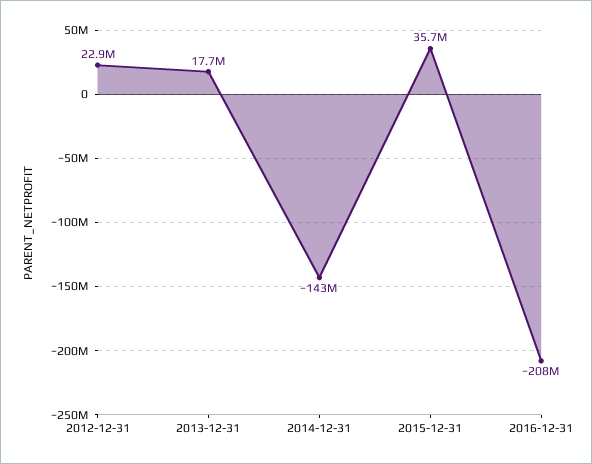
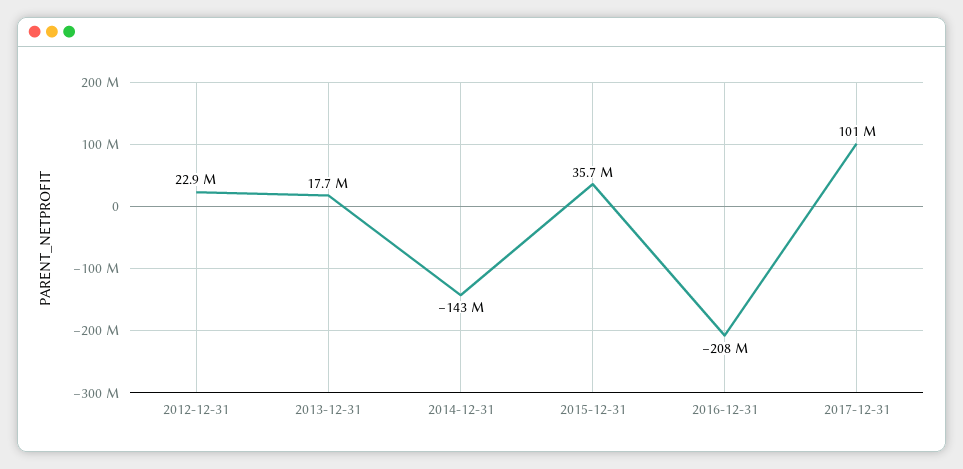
2017-12-31: none -> 101000000

